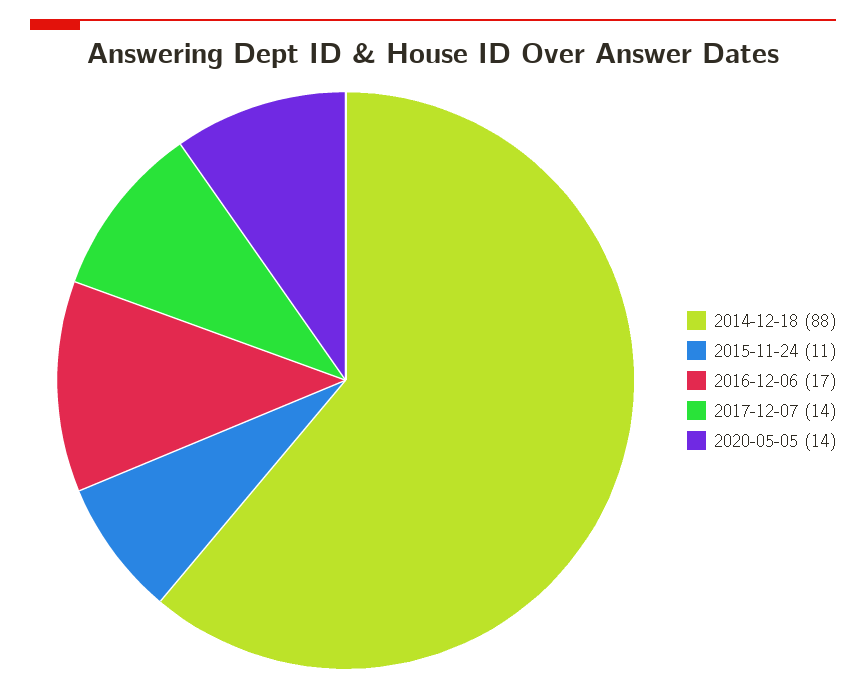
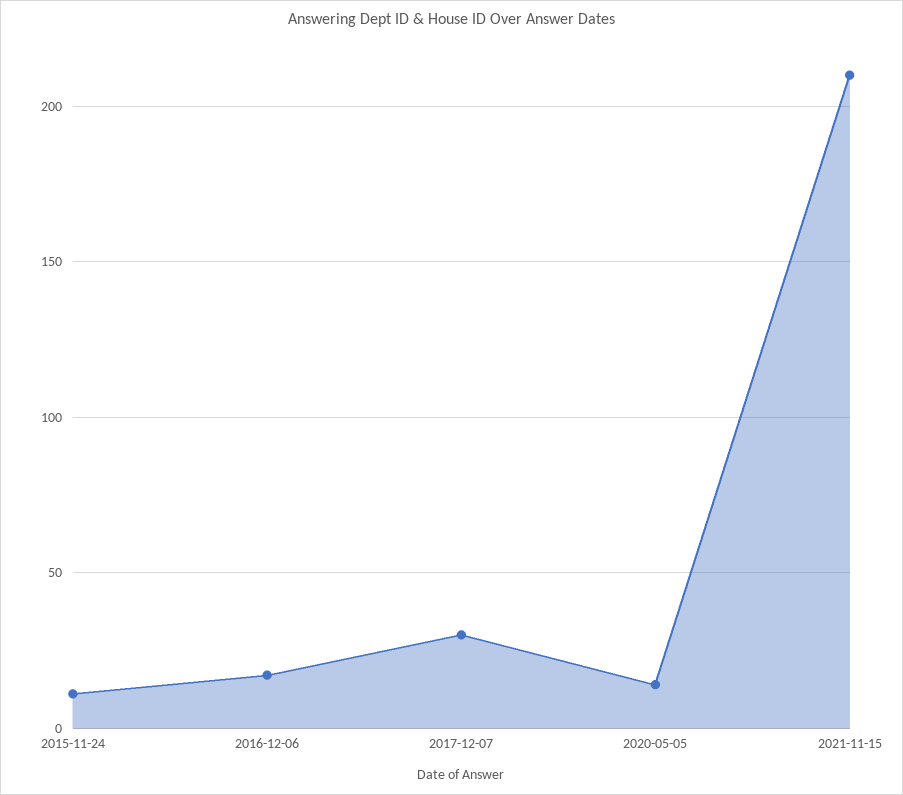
2014-12-18: 88 -> none
2017-12-07: 14 -> 30
2021-11-15: none -> 210

